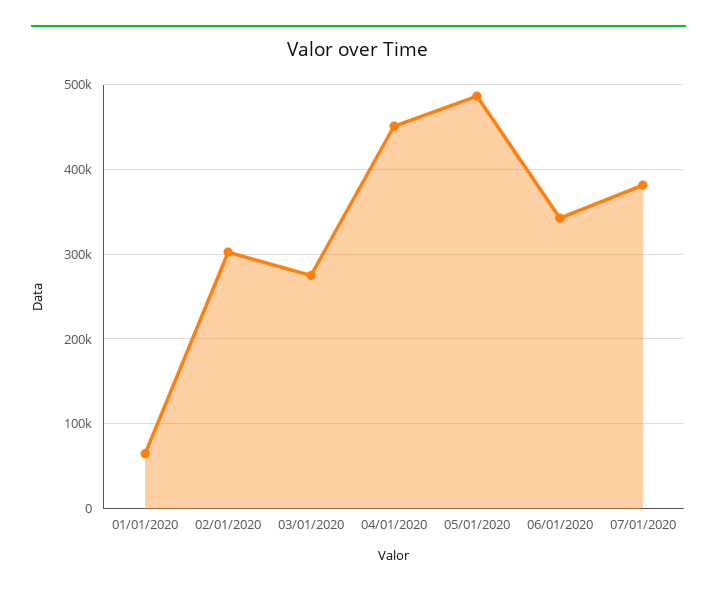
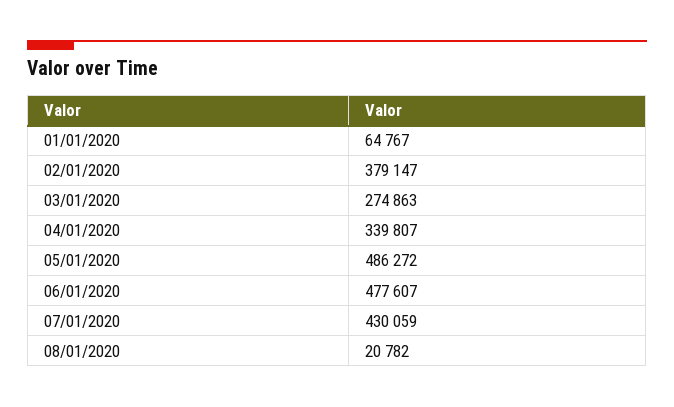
02/01/2020: 300000 -> 379147
04/01/2020: 450000 -> 339807
06/01/2020: 340000 -> 477607
07/01/2020: 380000 -> 430059
08/01/2020: none -> 20782

